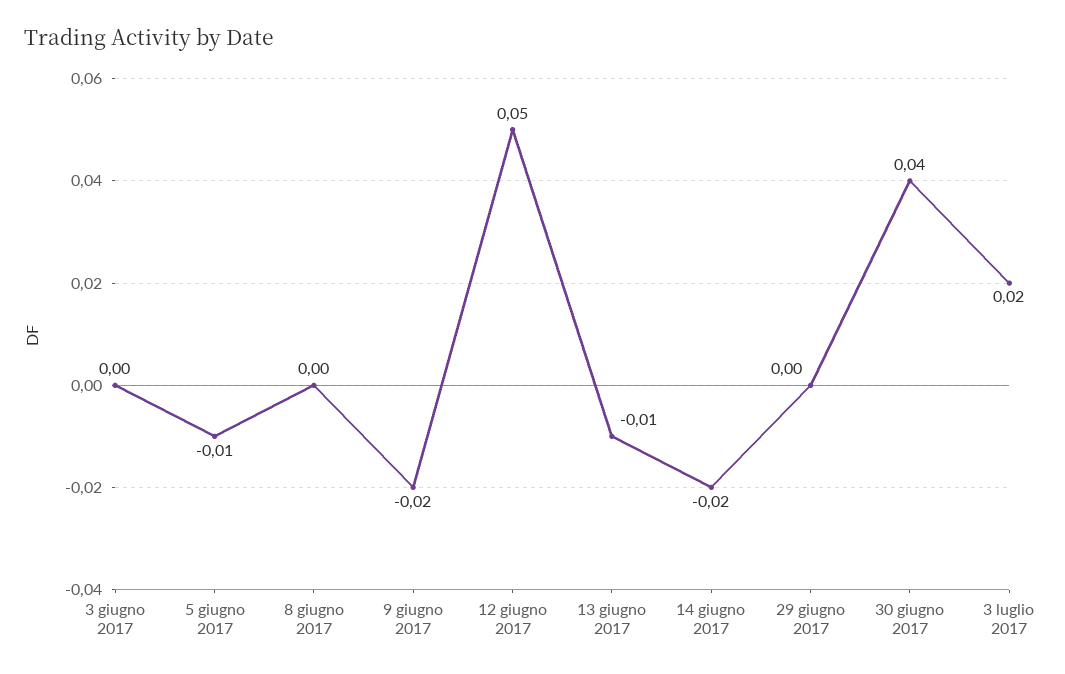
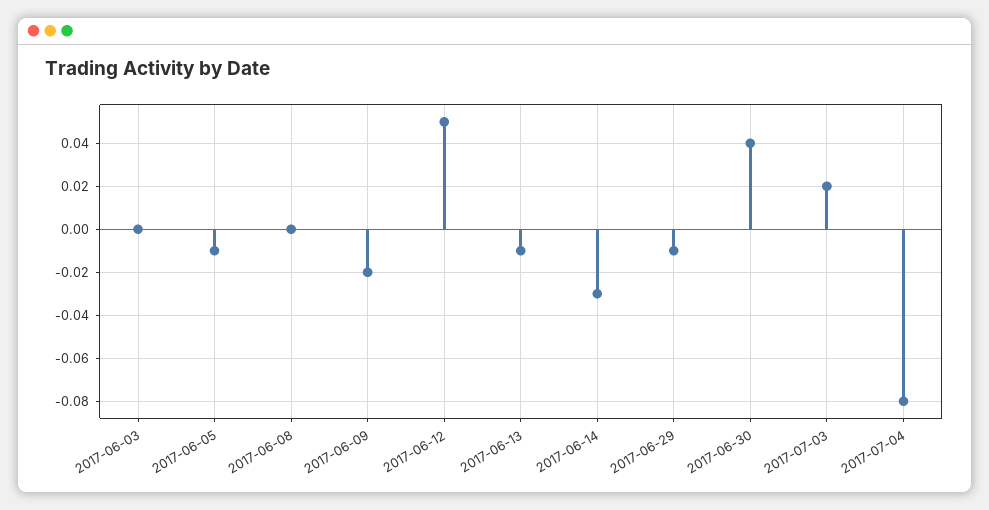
14 giugno 2017: -0.02 -> -0.03
29 giugno 2017: 0 -> -0.01
2017-07-04: none -> -0.08

